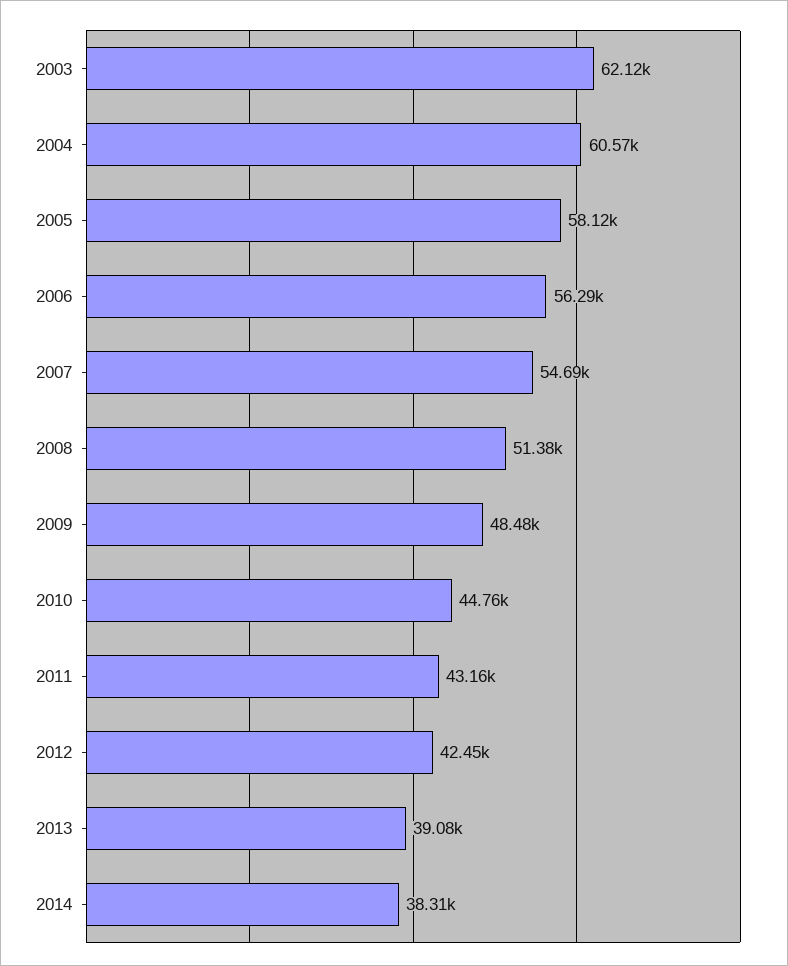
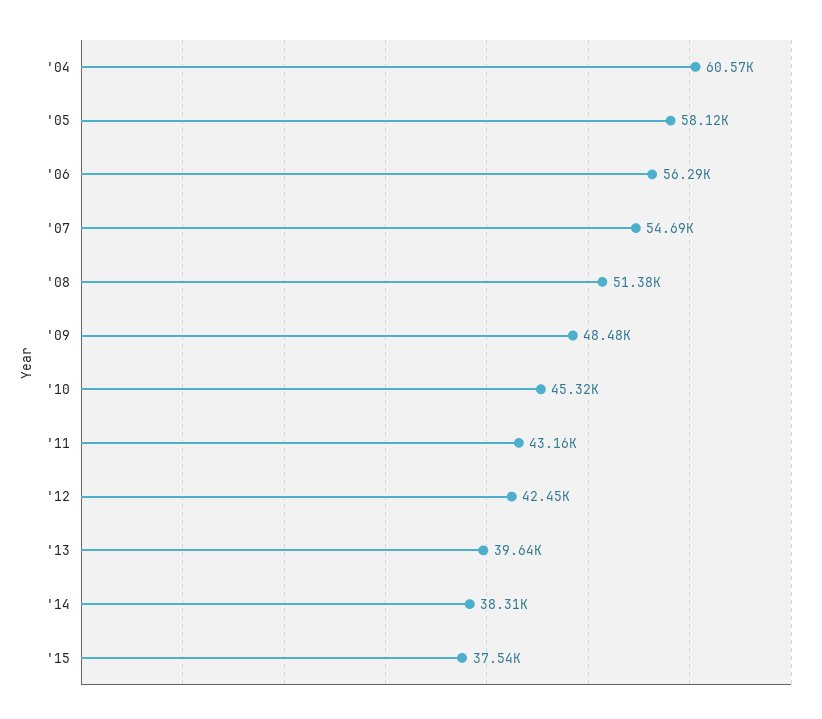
2003: 62120 -> none
2010: 44760 -> 45320
2013: 39080 -> 39640
'15: none -> 37540

